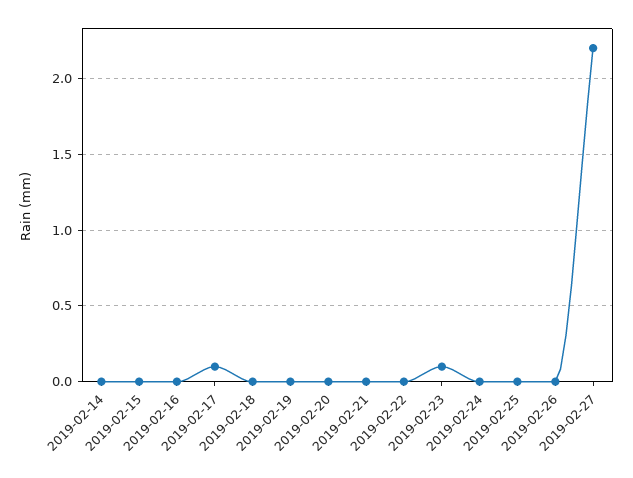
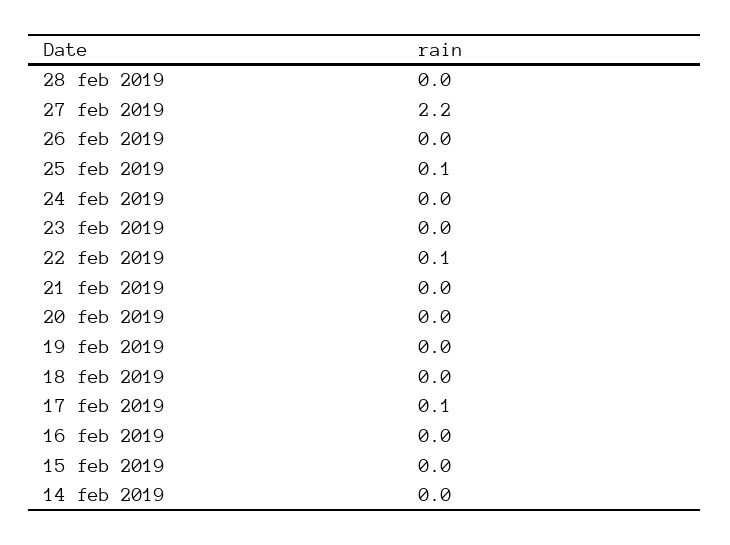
2019-02-22: 0 -> 0.1
2019-02-23: 0.1 -> 0
2019-02-25: 0 -> 0.1
28 feb 2019: none -> 0

